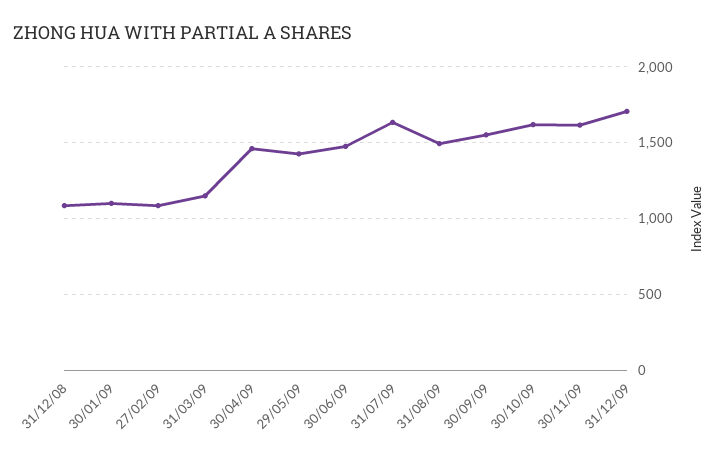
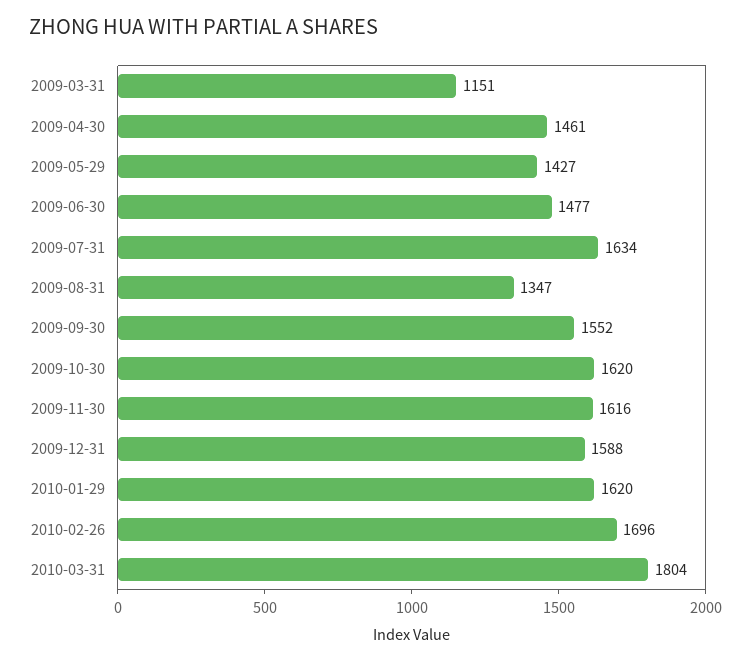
31/12/08: 1100 -> none
30/01/09: 1100 -> none
27/02/09: 1100 -> none
31/08/09: 1500 -> 1347
31/12/09: 1700 -> 1588
2010-01-29: none -> 1620
2010-02-26: none -> 1696
2010-03-31: none -> 1804

